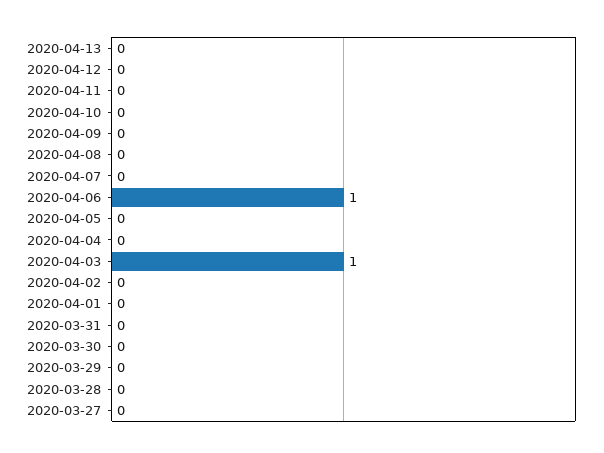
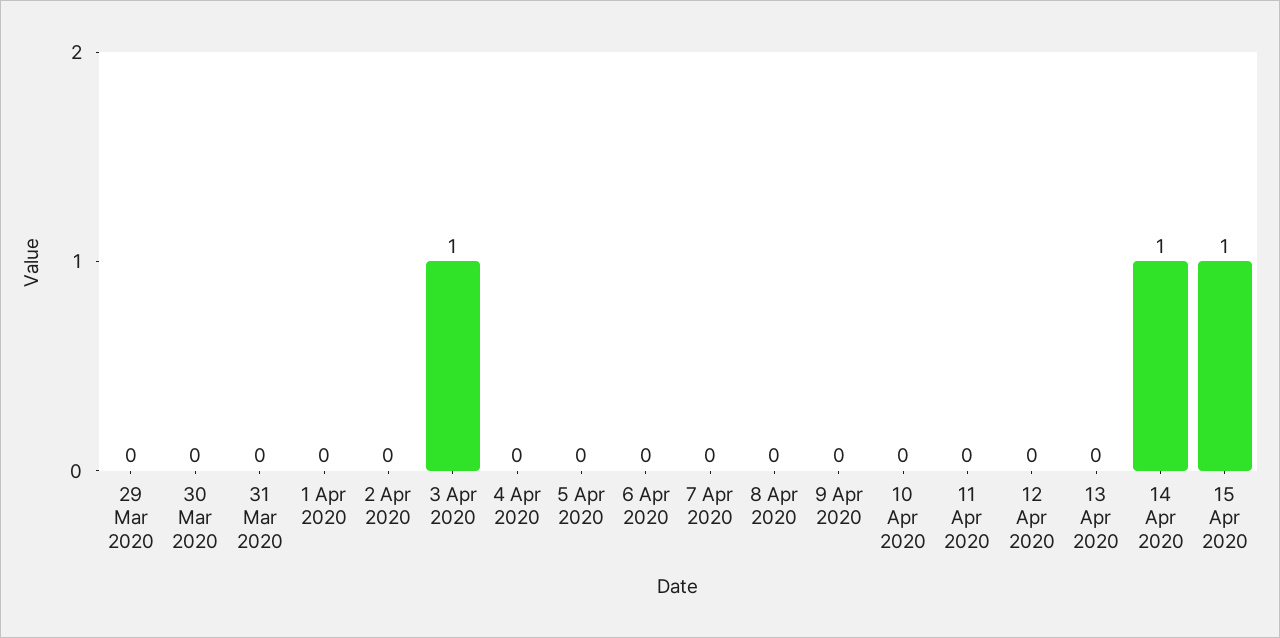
2020-04-06: 1 -> 0
2020-03-28: 0 -> none
2020-03-27: 0 -> none
14 Apr 2020: none -> 1
15 Apr 2020: none -> 1

